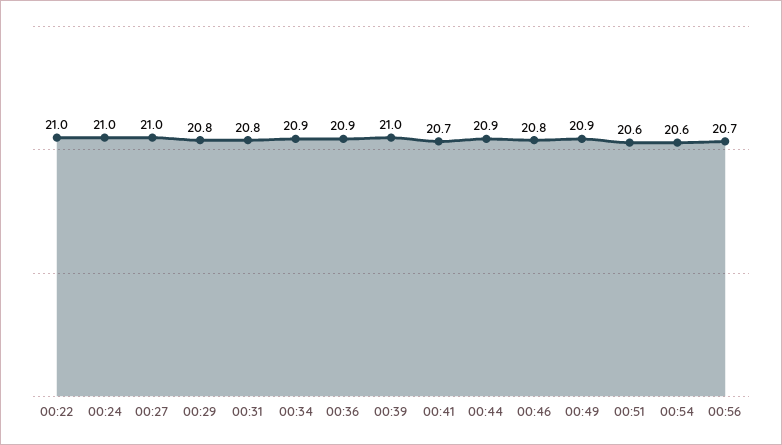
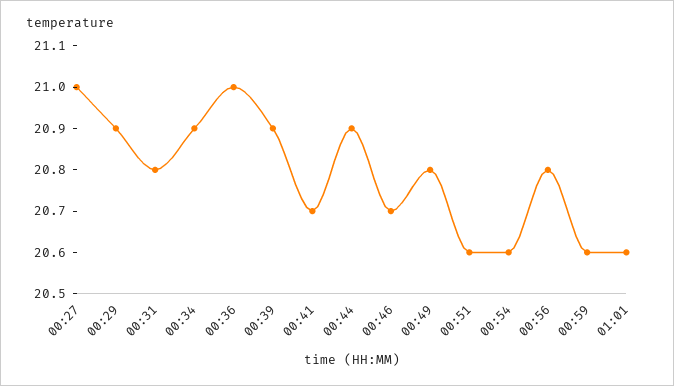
00:22: 21 -> none
00:24: 21 -> none
00:29: 20.8 -> 20.9
00:36: 20.9 -> 21
00:39: 21 -> 20.9
00:46: 20.8 -> 20.7
00:49: 20.9 -> 20.8
00:56: 20.7 -> 20.8
00:59: none -> 20.6
01:01: none -> 20.6

